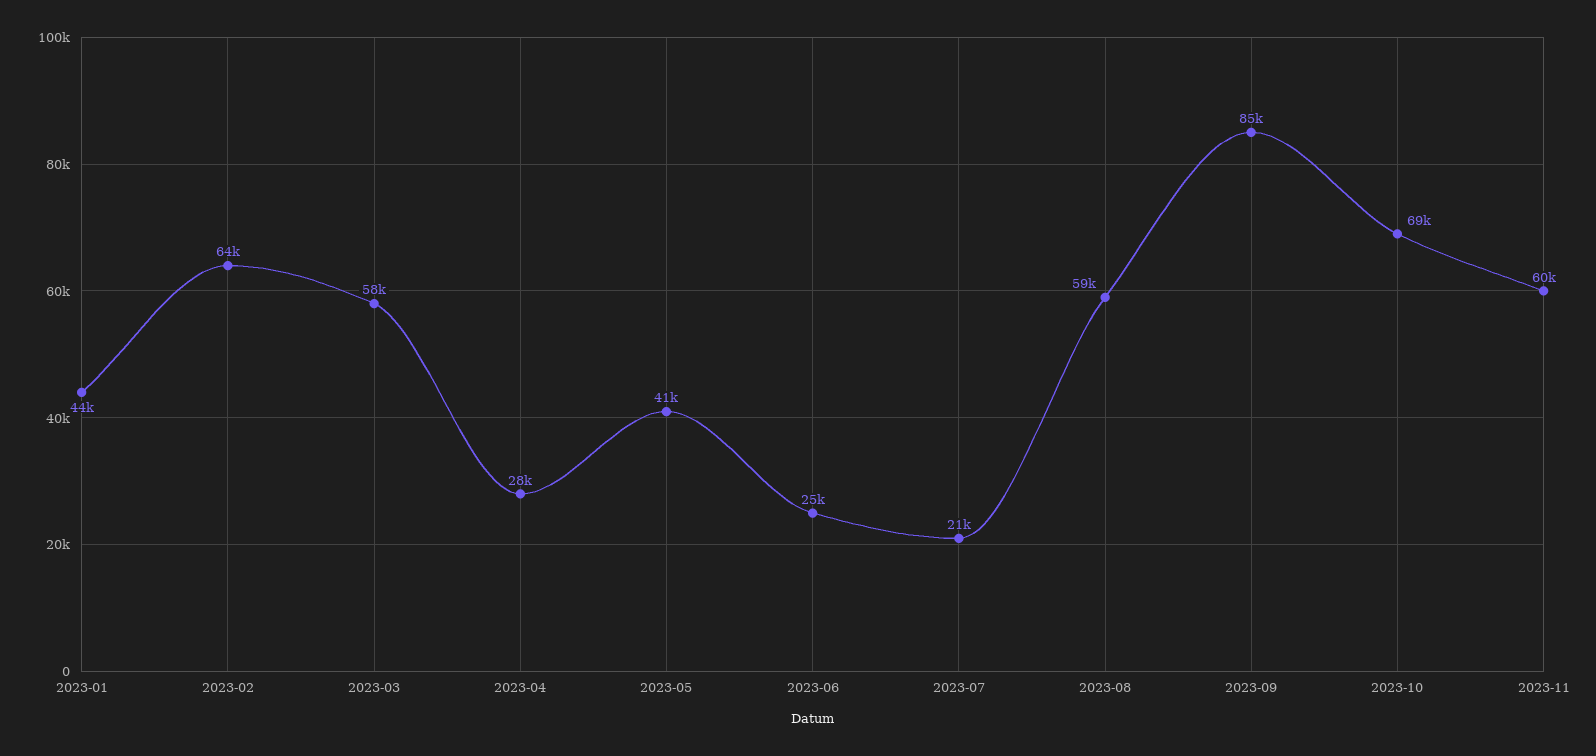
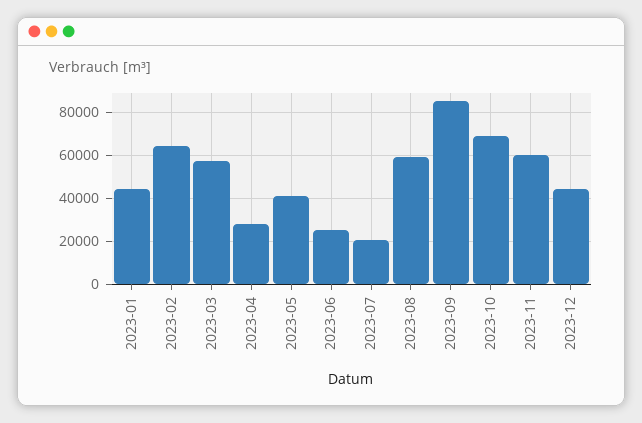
2023-12: none -> 45000

